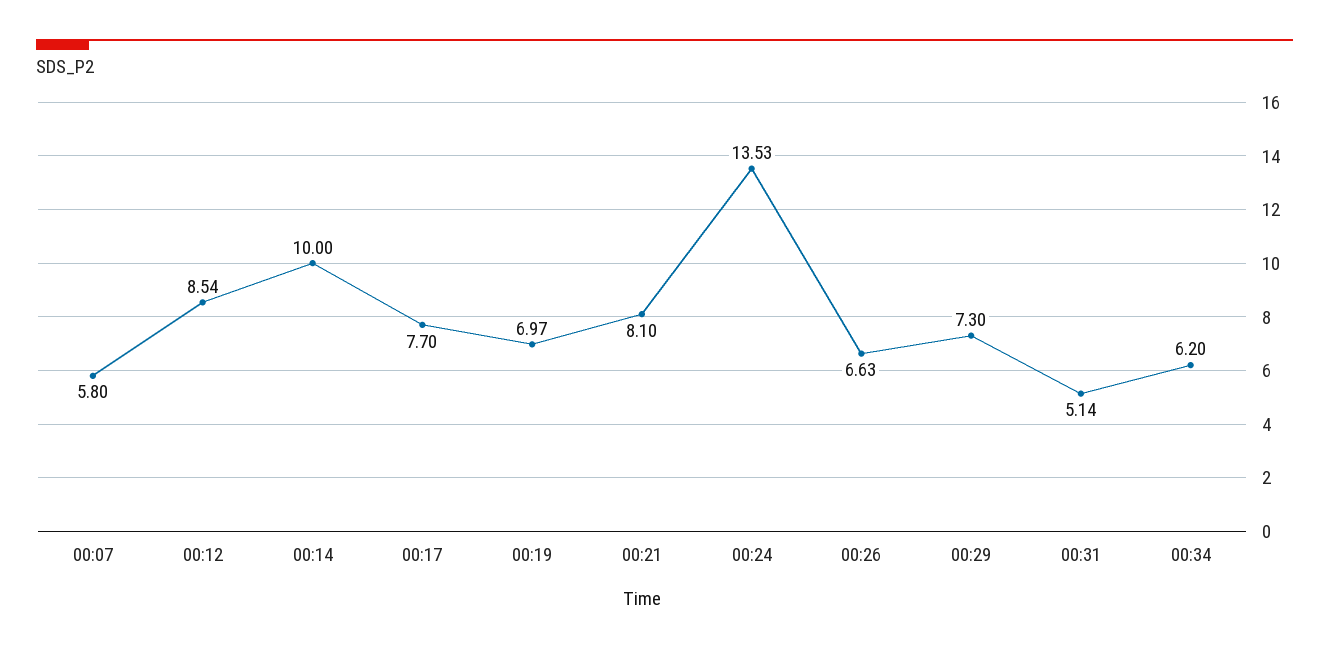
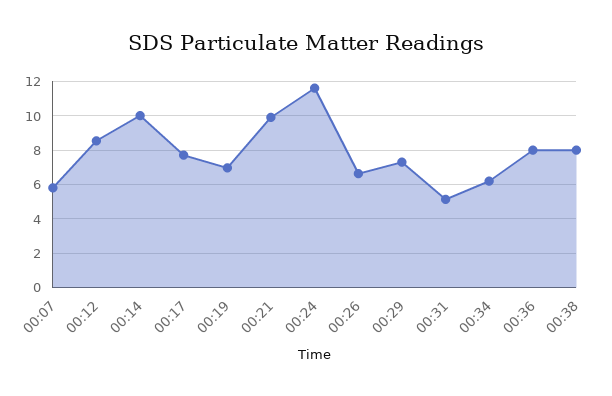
00:21: 8.1 -> 10
00:24: 13.53 -> 11.5
00:36: none -> 8
00:38: none -> 8

